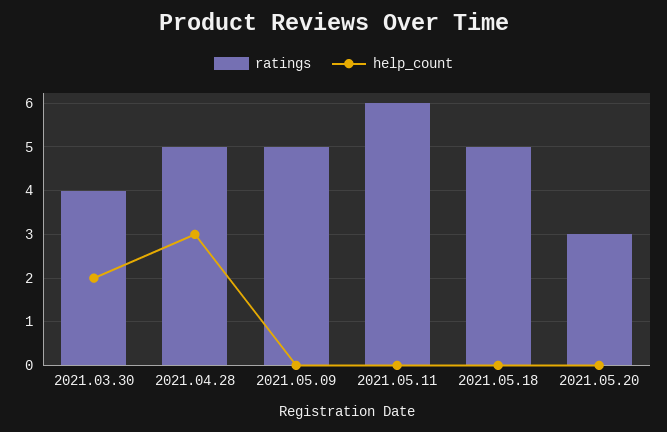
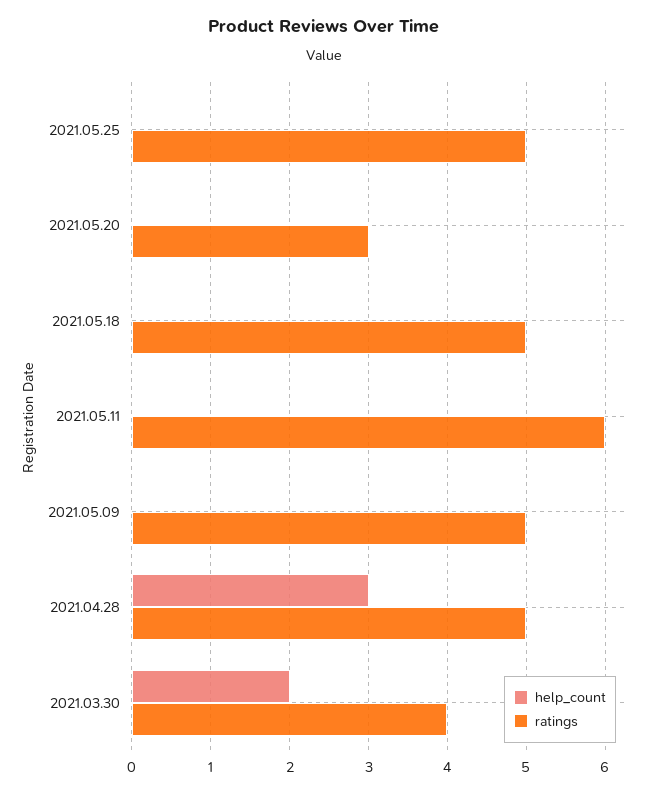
help_count, 2021.05.25: none -> 0
ratings, 2021.05.25: none -> 5

